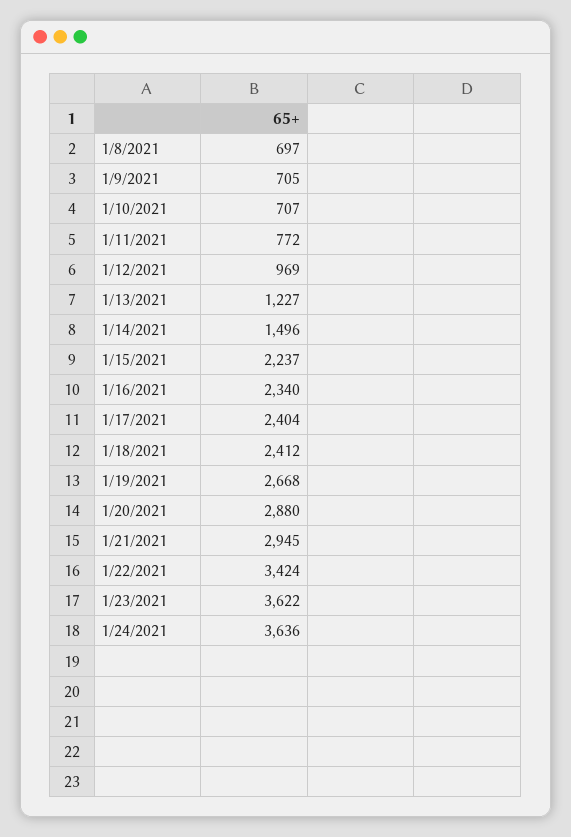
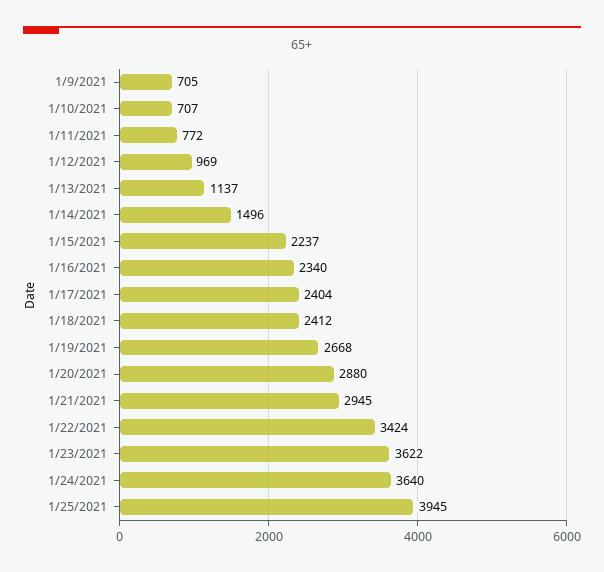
1/8/2021: 697 -> none
1/13/2021: 1227 -> 1137
1/24/2021: 3636 -> 3640
1/25/2021: none -> 3945

